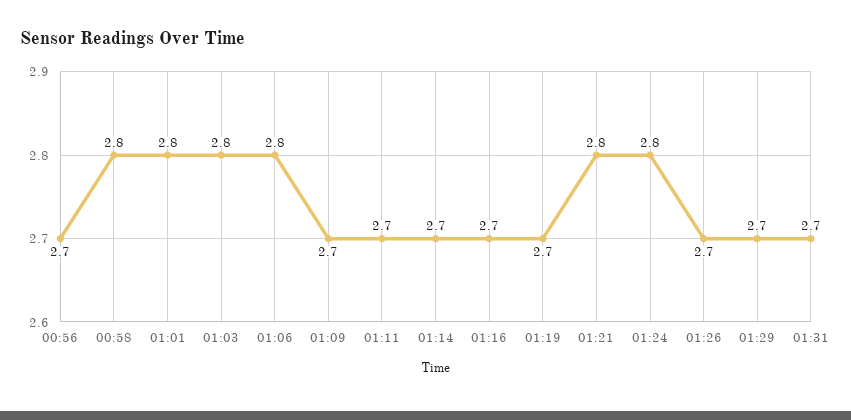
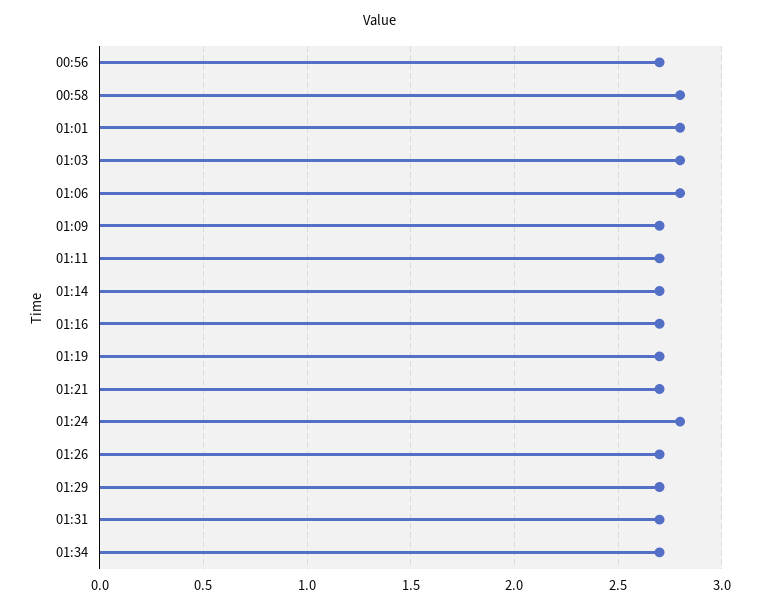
01:21: 2.8 -> 2.7
01:34: none -> 2.7

